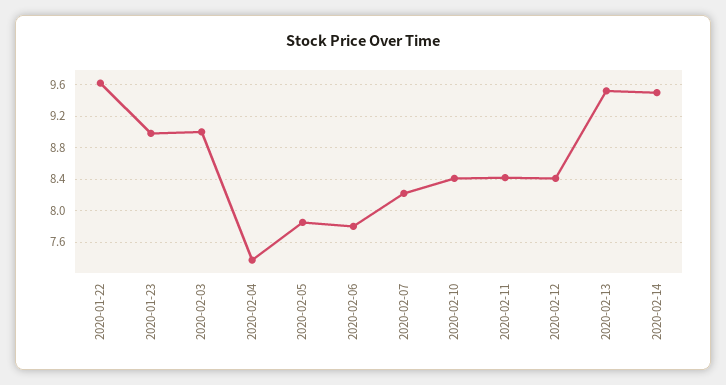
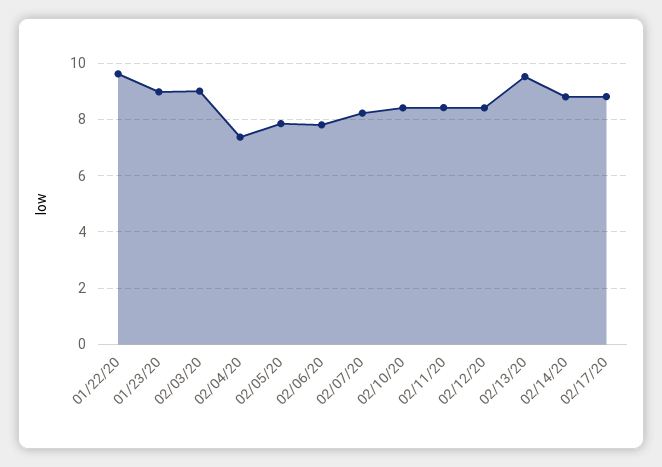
2020-02-14: 9.5 -> 8.75
02/17/20: none -> 8.75

